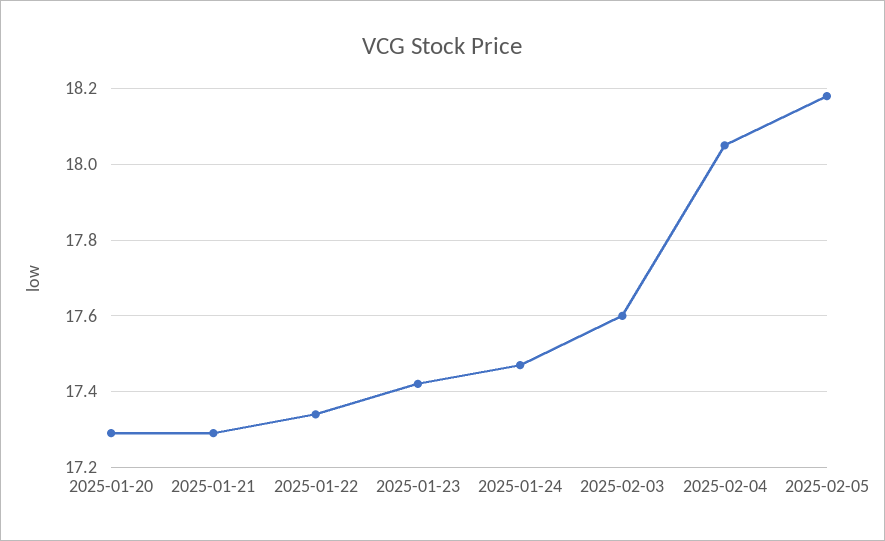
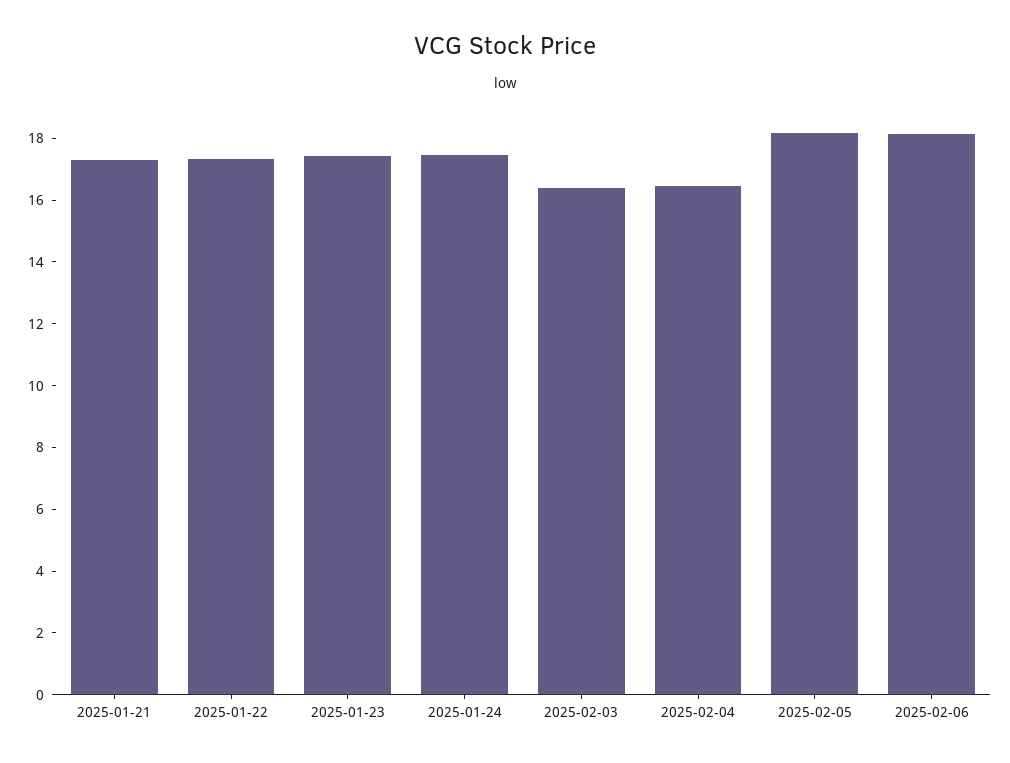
2025-01-20: 17.3 -> none
2025-02-03: 17.6 -> 16.5
2025-02-04: 18.05 -> 16.5
2025-02-06: none -> 18

